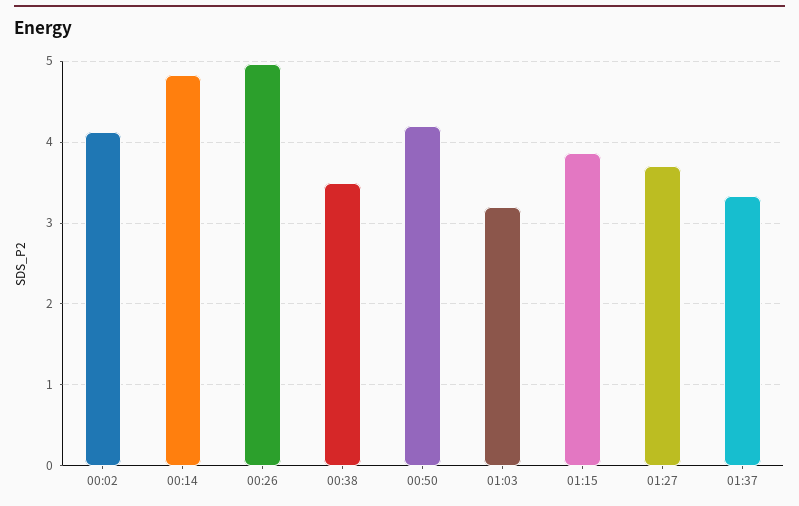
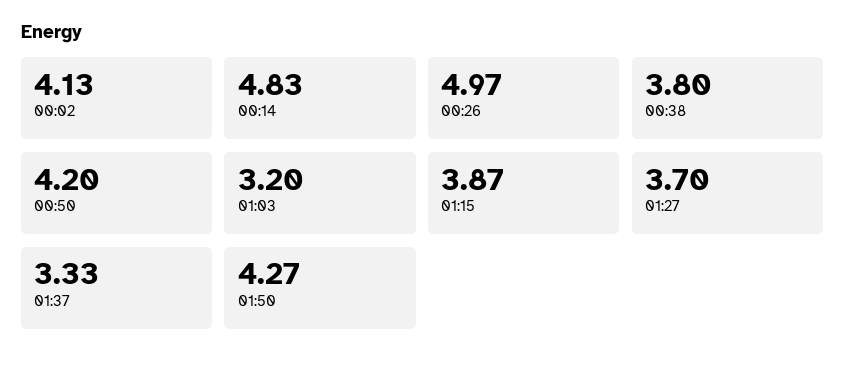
00:38: 3.5 -> 3.8
01:50: none -> 4.27

